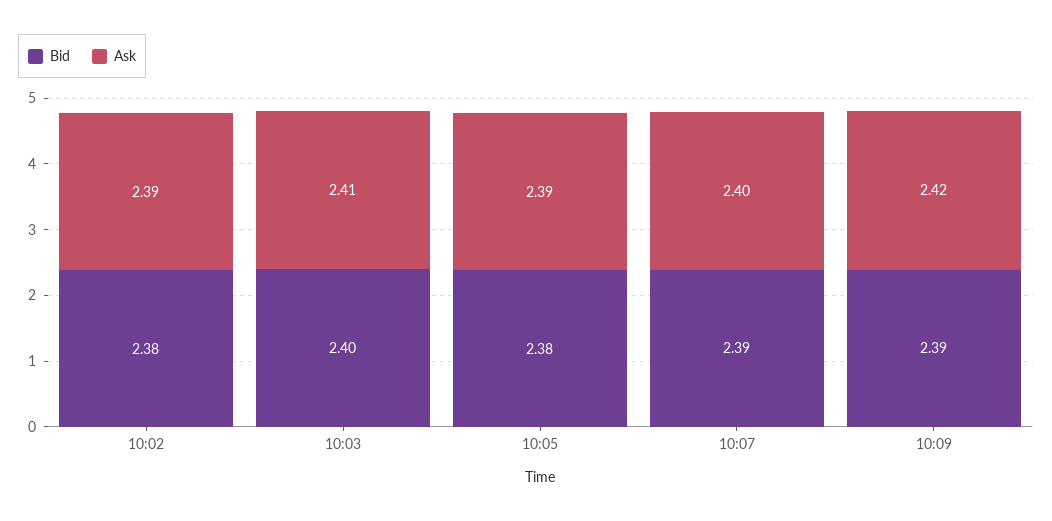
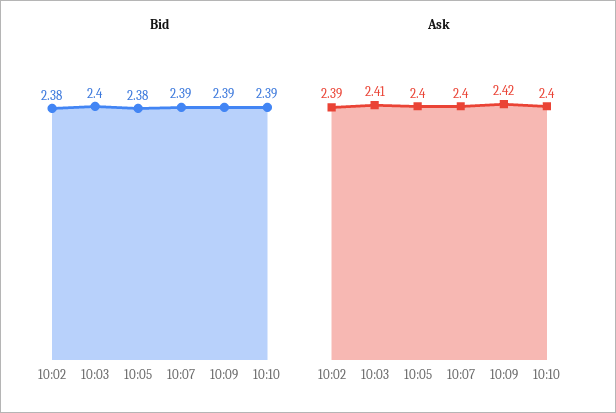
Ask, 10:05: 2.39 -> 2.4
Bid, 10:10: none -> 2.39
Ask, 10:10: none -> 2.4

